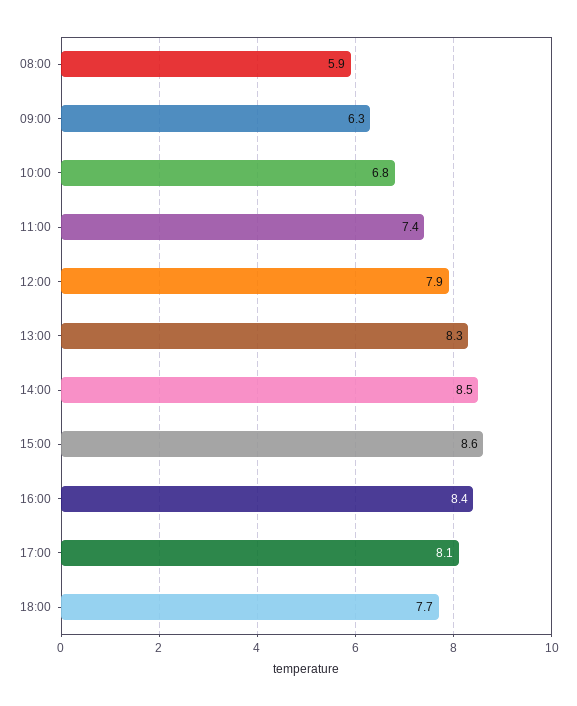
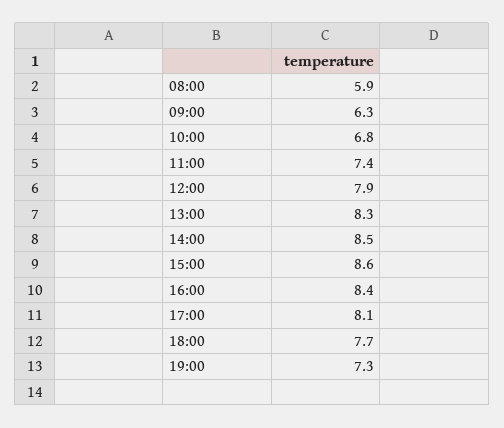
19:00: none -> 7.3

